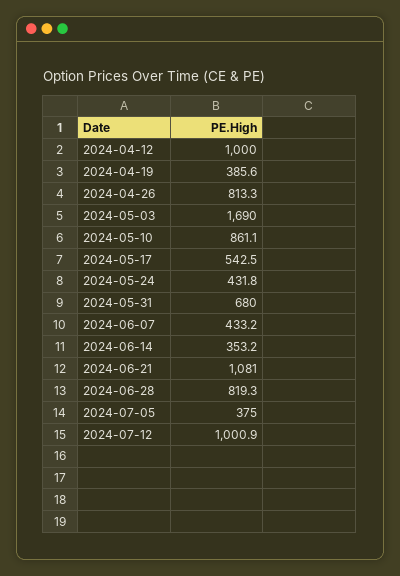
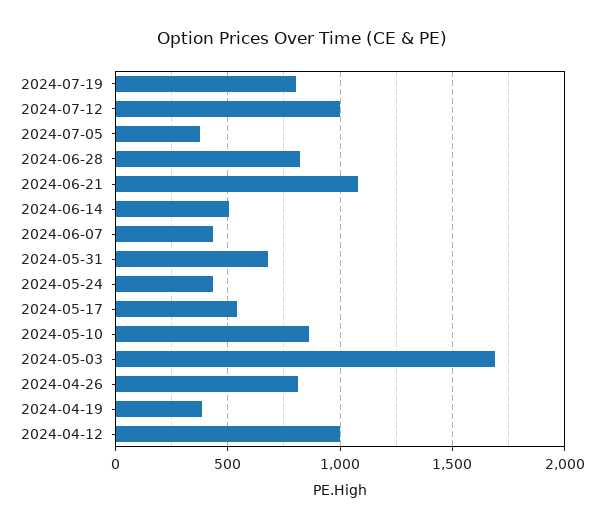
2024-06-14: 353.2 -> 500
2024-07-19: none -> 800

